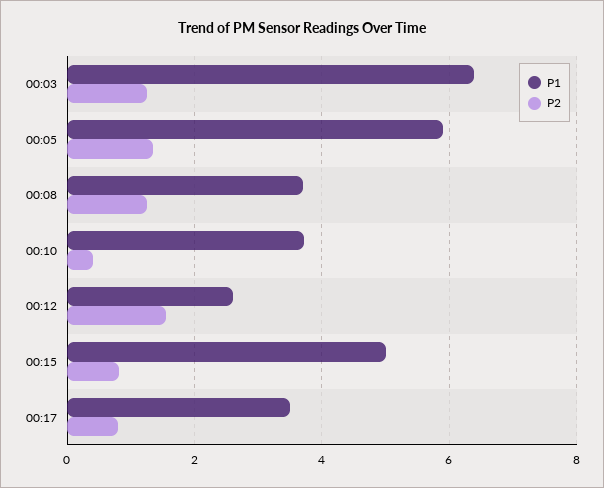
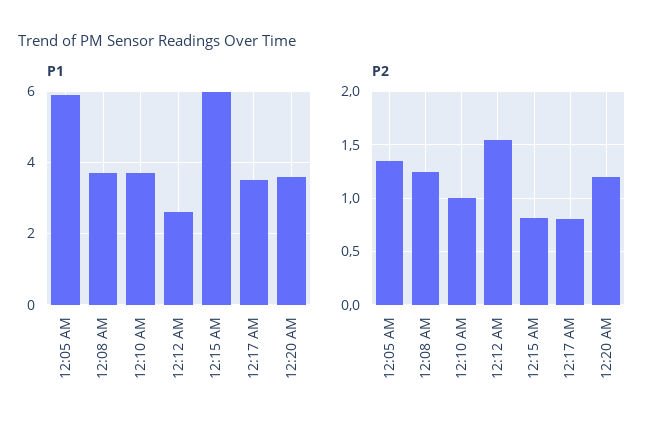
P1, 00:03: 6.4 -> none
P2, 00:03: 1.2 -> none
P2, 00:10: 0.4 -> 1
P1, 00:15: 5 -> 6
P1, 12:20 AM: none -> 3.6
P2, 12:20 AM: none -> 1.2

